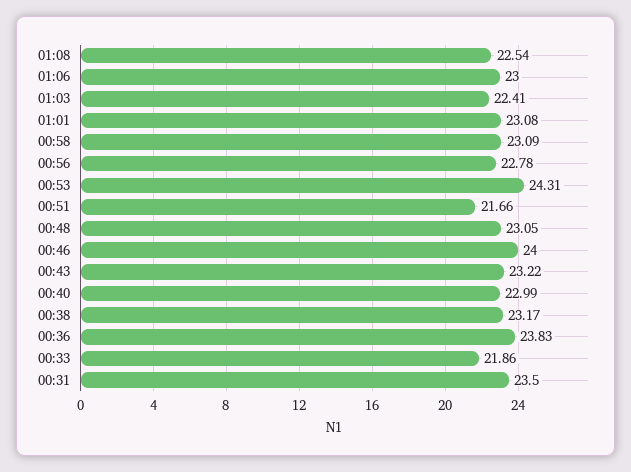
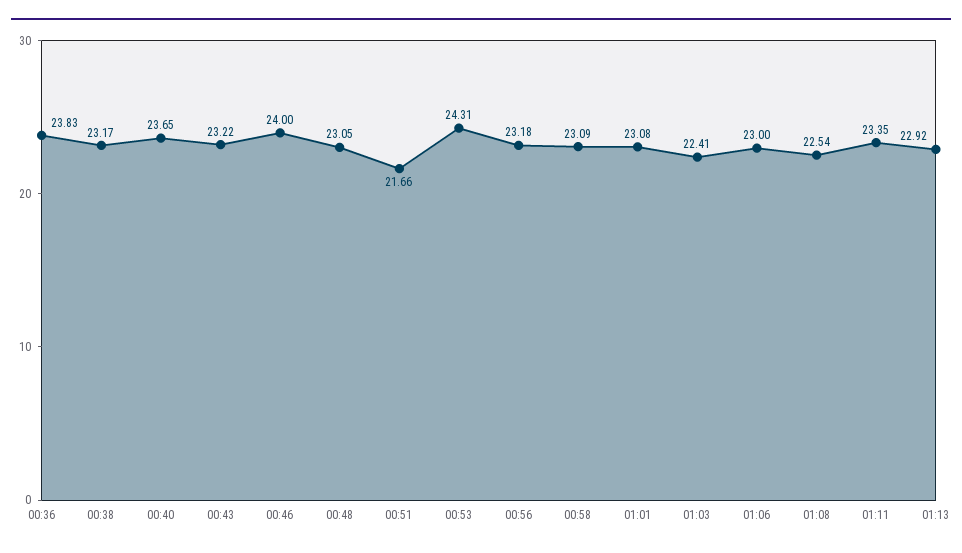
00:56: 22.78 -> 23.18
00:40: 22.99 -> 23.65
00:33: 21.86 -> none
00:31: 23.5 -> none
01:11: none -> 23.35
01:13: none -> 22.92

